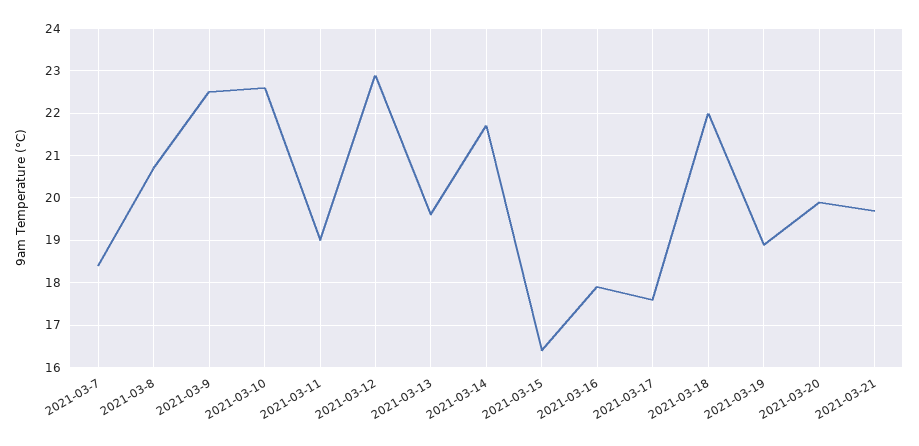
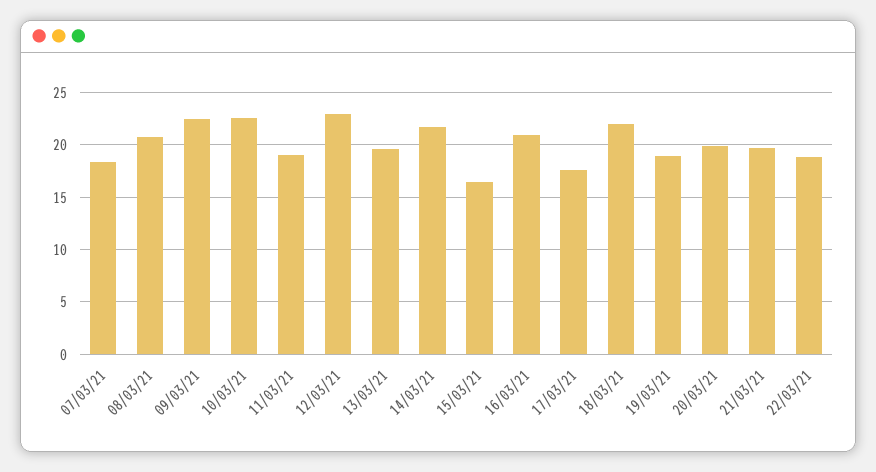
2021-03-16: 18 -> 21
22/03/21: none -> 19

